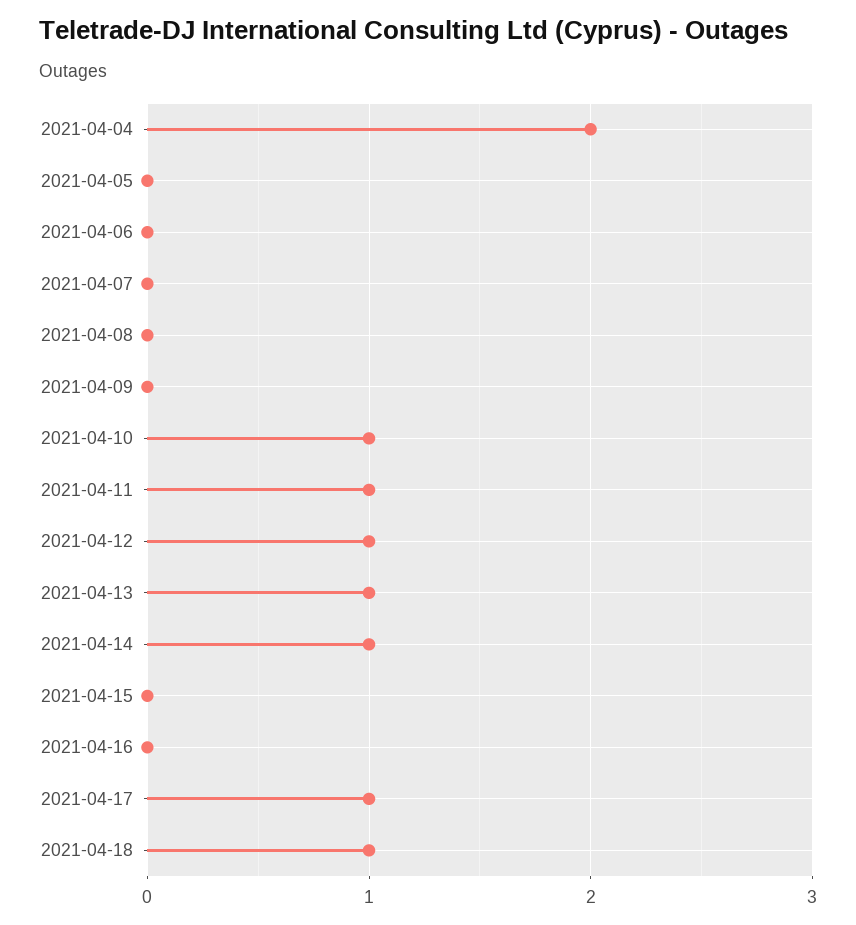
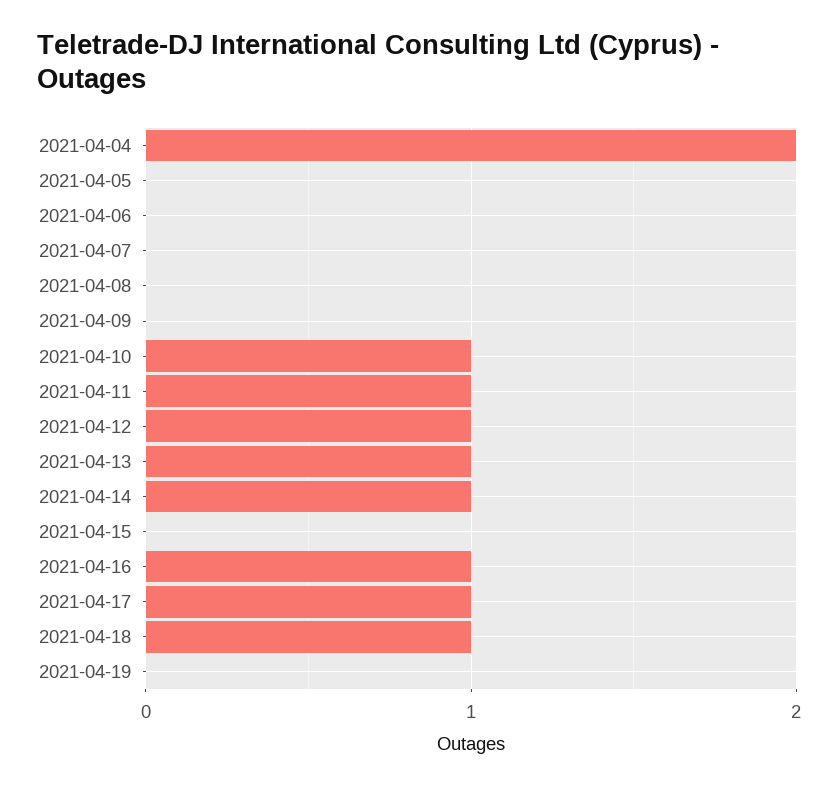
2021-04-16: 0 -> 1
2021-04-19: none -> 0

